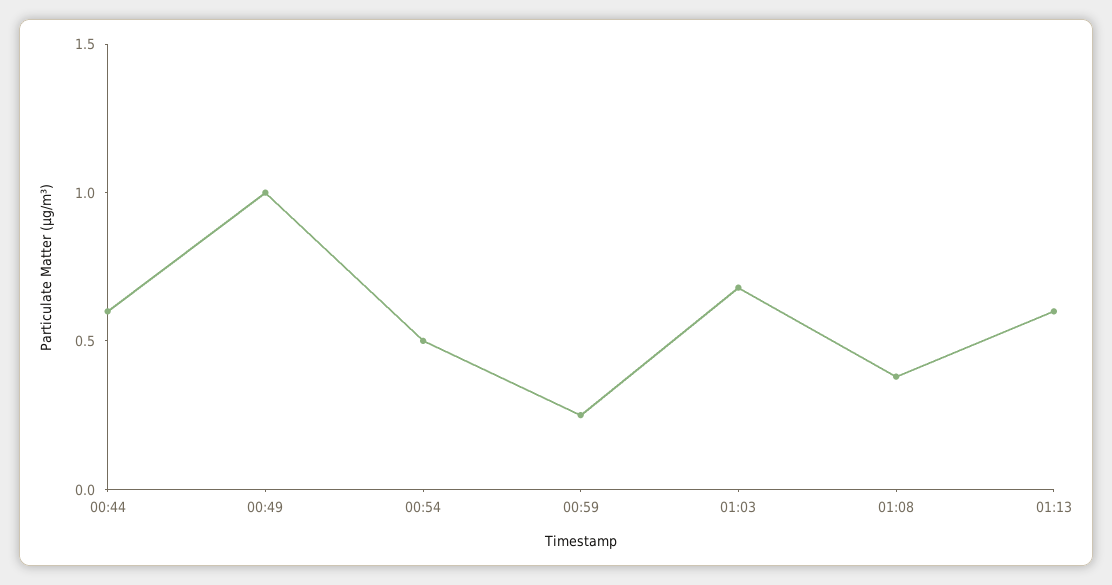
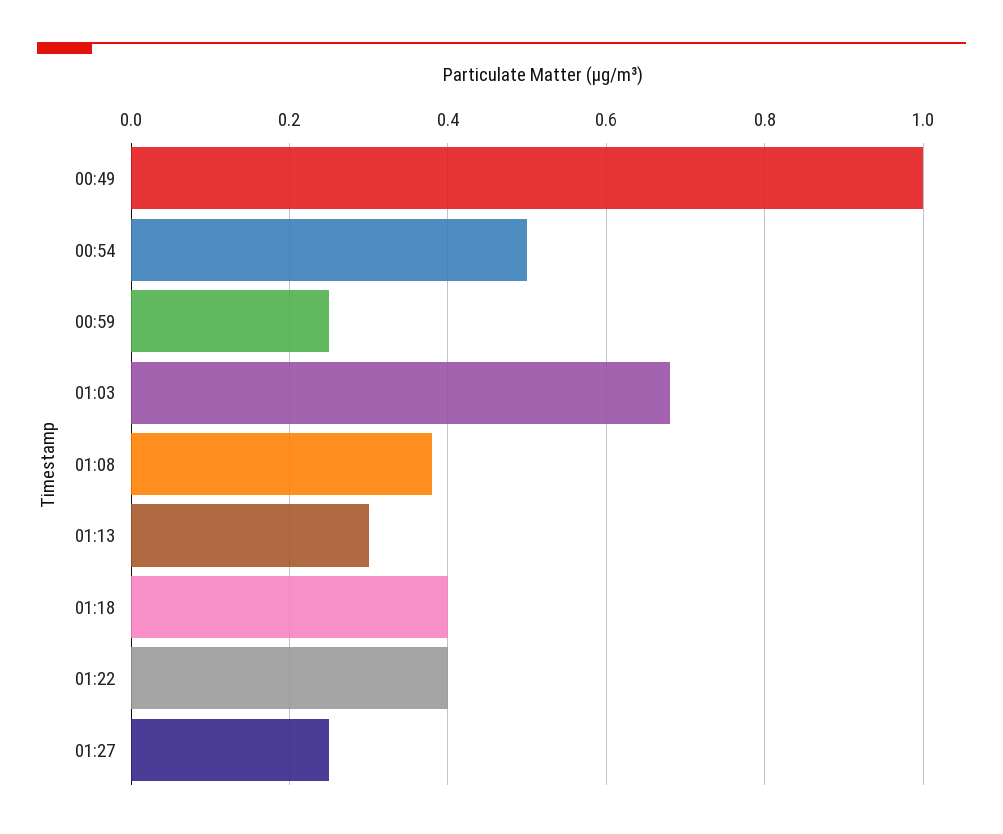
00:44: 0.6 -> none
01:13: 0.6 -> 0.3
01:18: none -> 0.4
01:22: none -> 0.4
01:27: none -> 0.25

